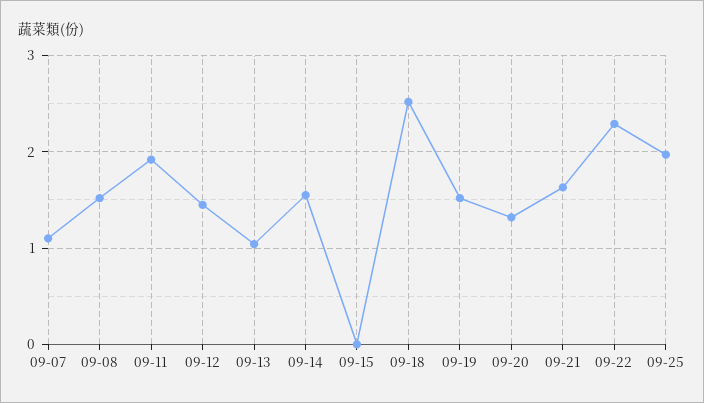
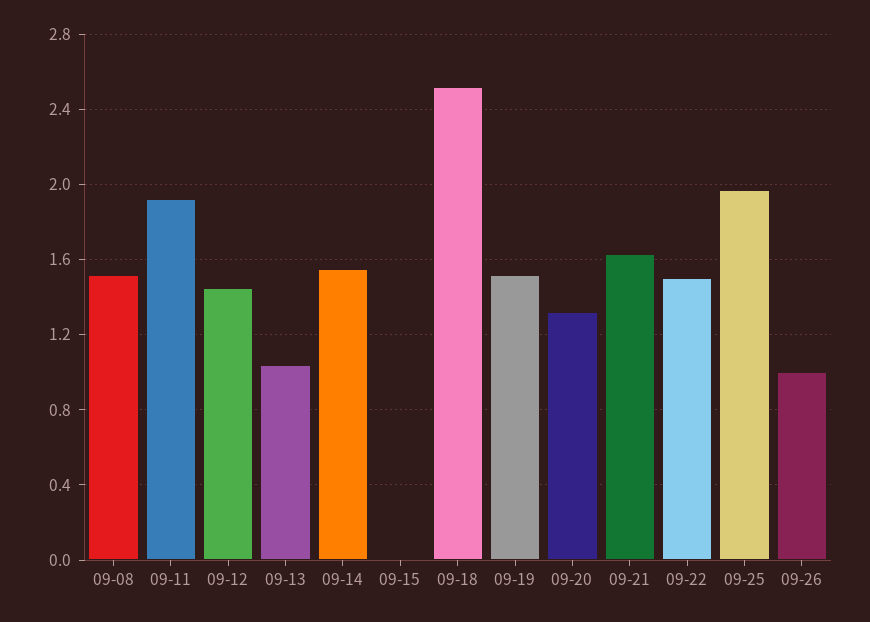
09-07: 1.1 -> none
09-22: 2.3 -> 1.5
09-26: none -> 1

